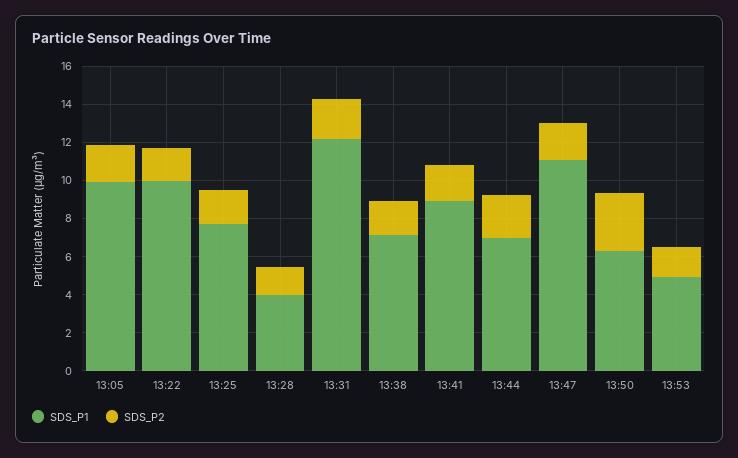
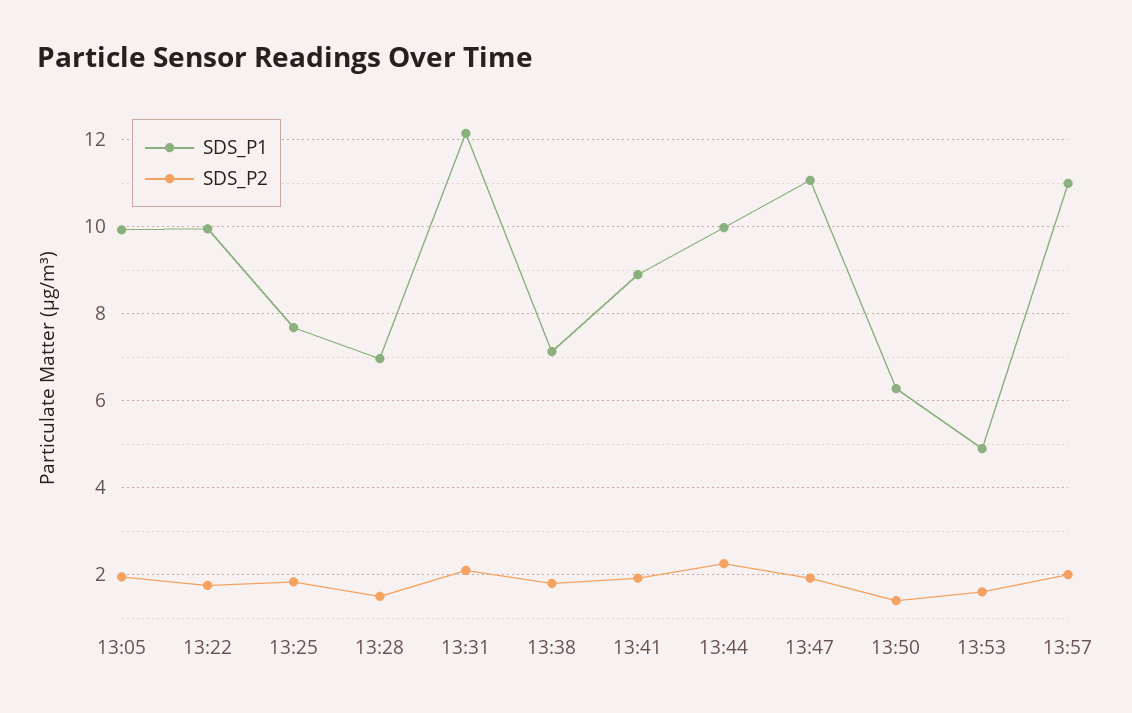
SDS_P1, 13:28: 4 -> 7
SDS_P1, 13:44: 7 -> 10
SDS_P2, 13:50: 3 -> 1.4
SDS_P1, 13:57: none -> 11
SDS_P2, 13:57: none -> 2

